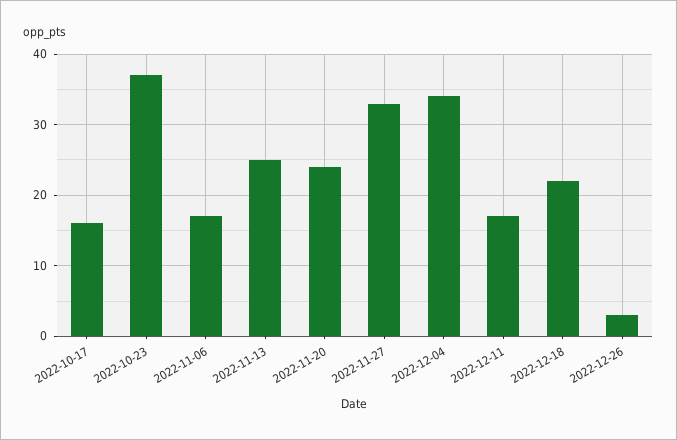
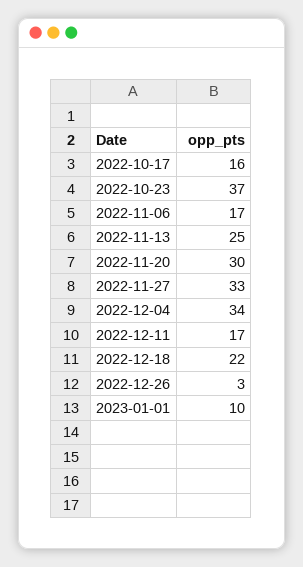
2022-11-20: 24 -> 30
2023-01-01: none -> 10

